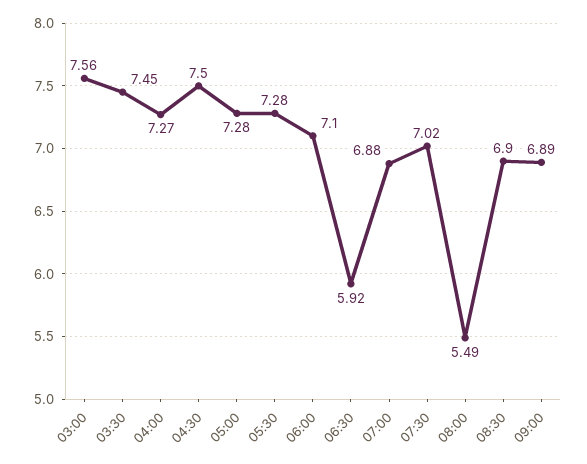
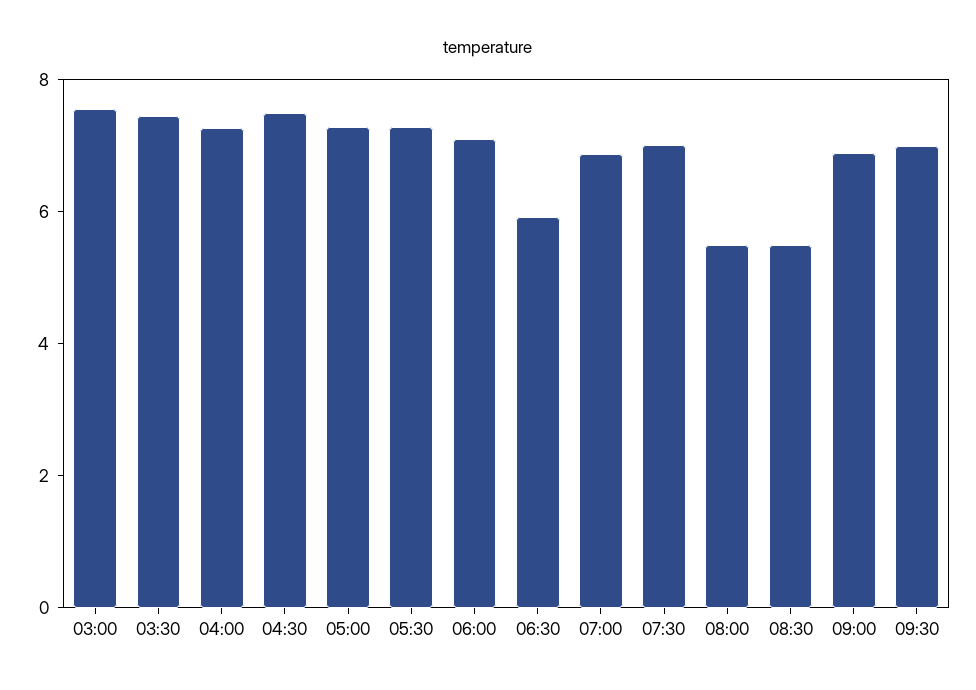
08:30: 6.9 -> 5.5
09:30: none -> 7

